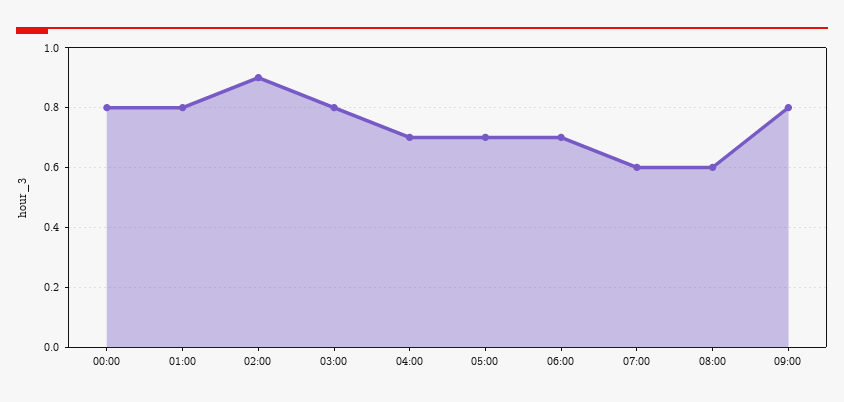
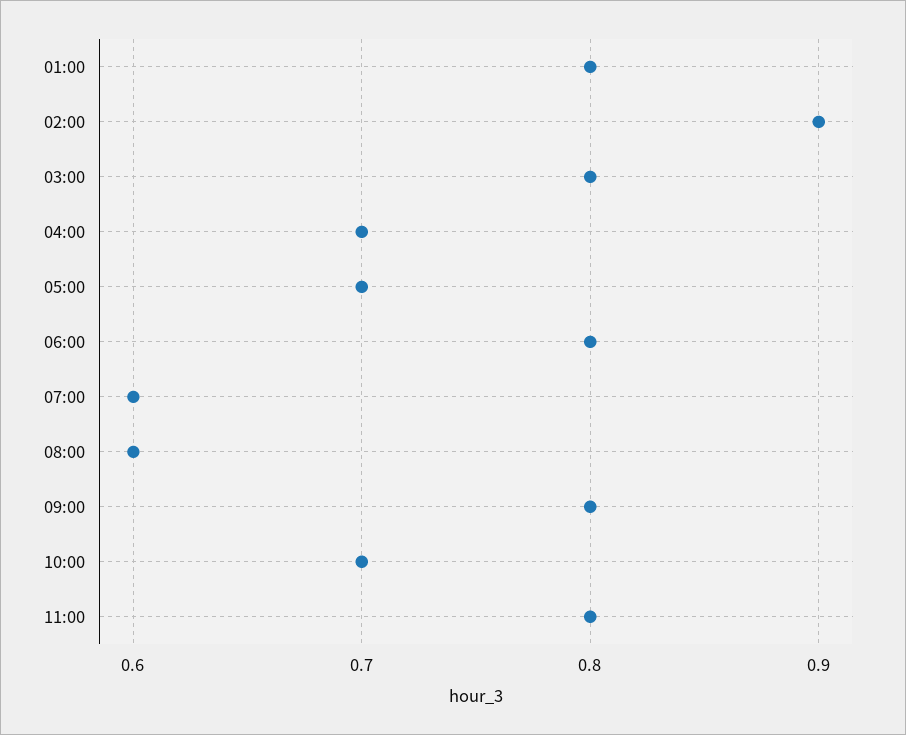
00:00: 0.8 -> none
06:00: 0.7 -> 0.8
10:00: none -> 0.7
11:00: none -> 0.8

